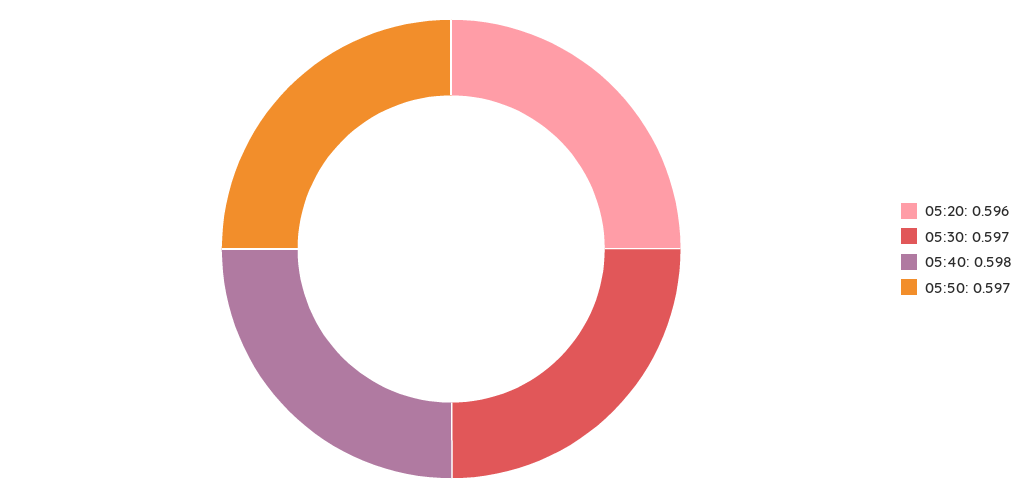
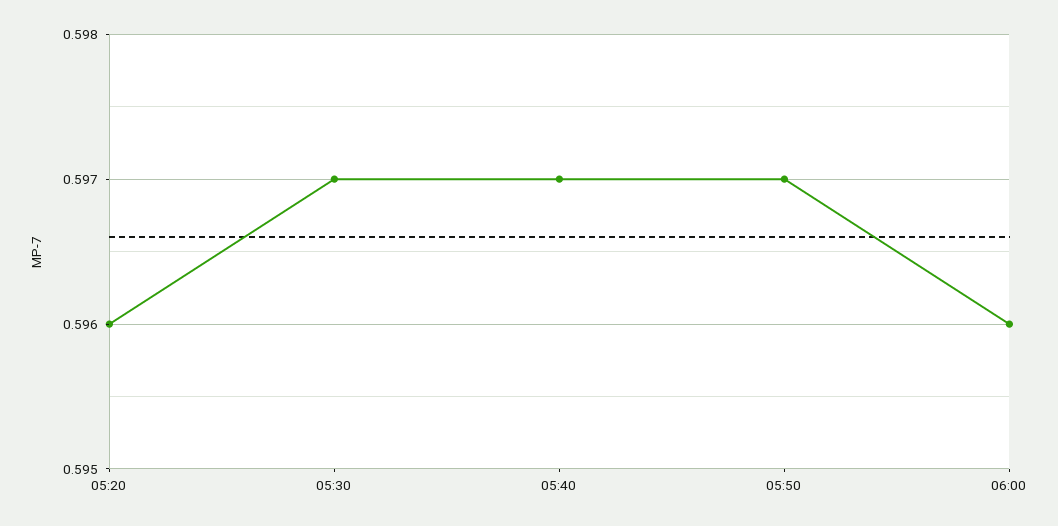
05:40: 0.598 -> 0.597
06:00: none -> 0.596

